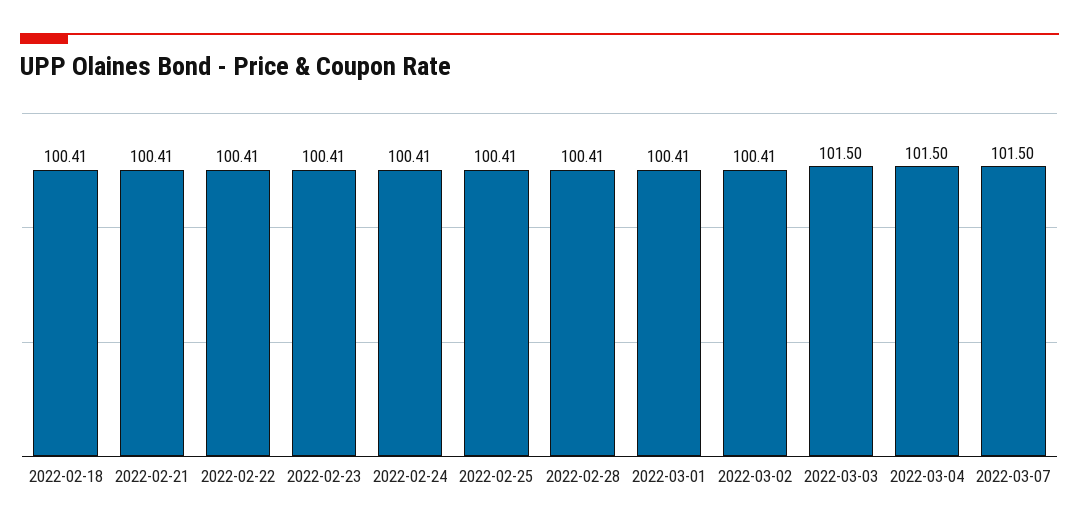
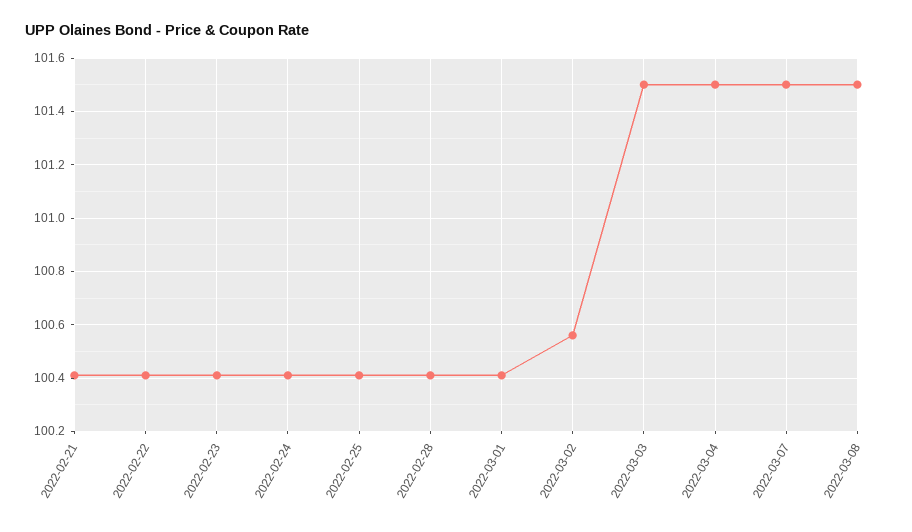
2022-02-18: 100.41 -> none
2022-03-02: 100.41 -> 100.55
2022-03-08: none -> 101.5

